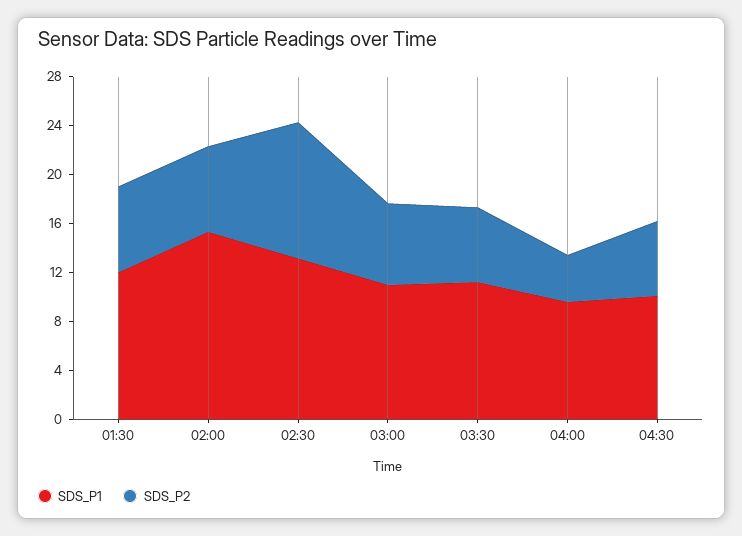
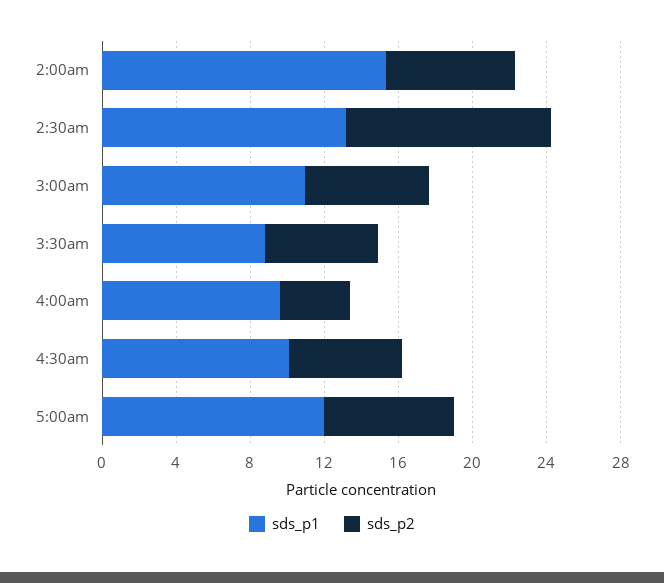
SDS_P1, 01:30: 12 -> none
SDS_P2, 01:30: 7 -> none
SDS_P1, 03:30: 11 -> 9
SDS_P1, 5:00am: none -> 12
SDS_P2, 5:00am: none -> 7

